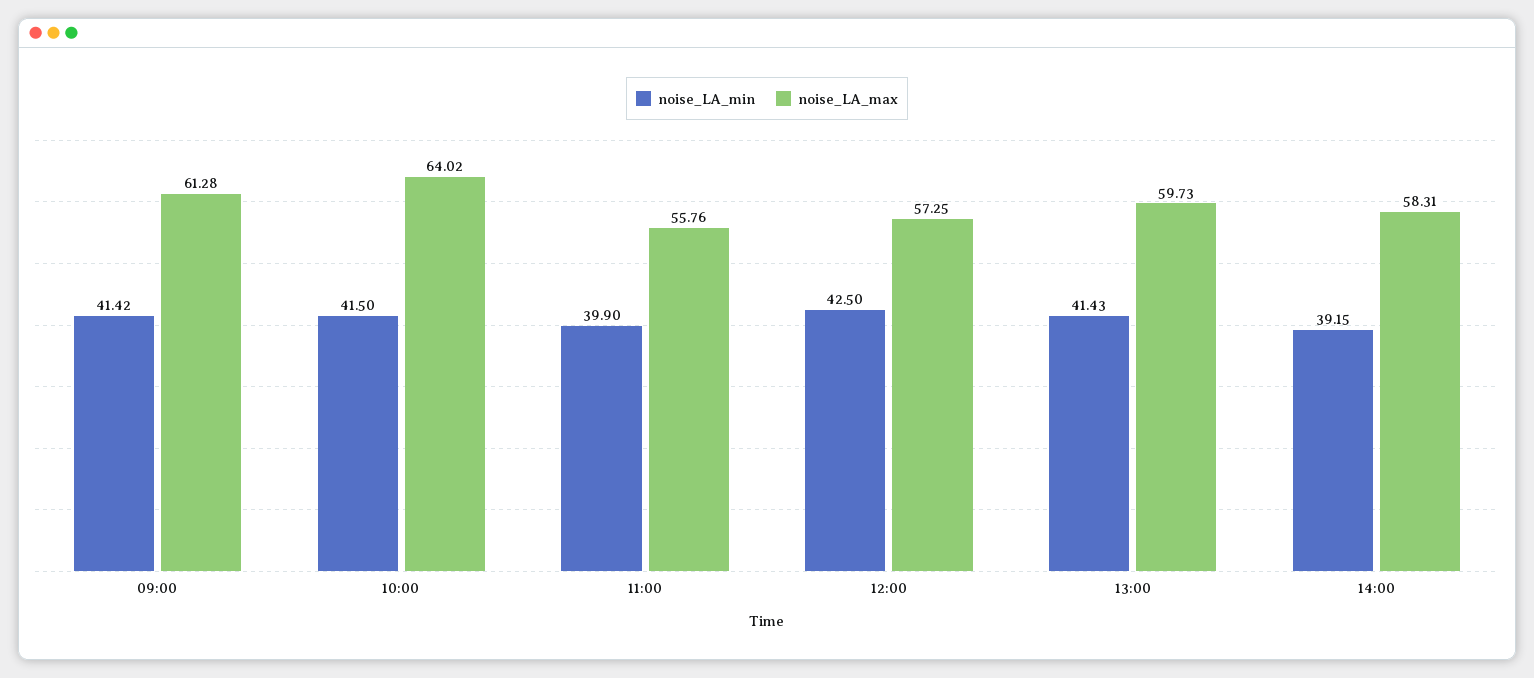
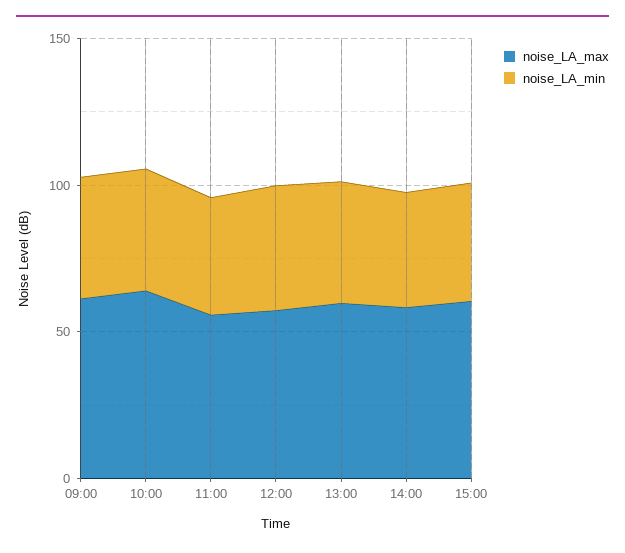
noise_LA_max, 15:00: none -> 60
noise_LA_min, 15:00: none -> 40

